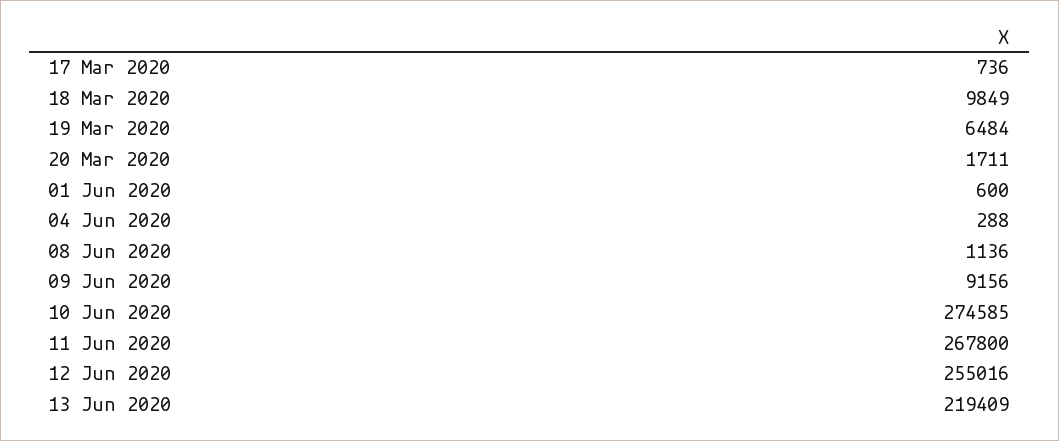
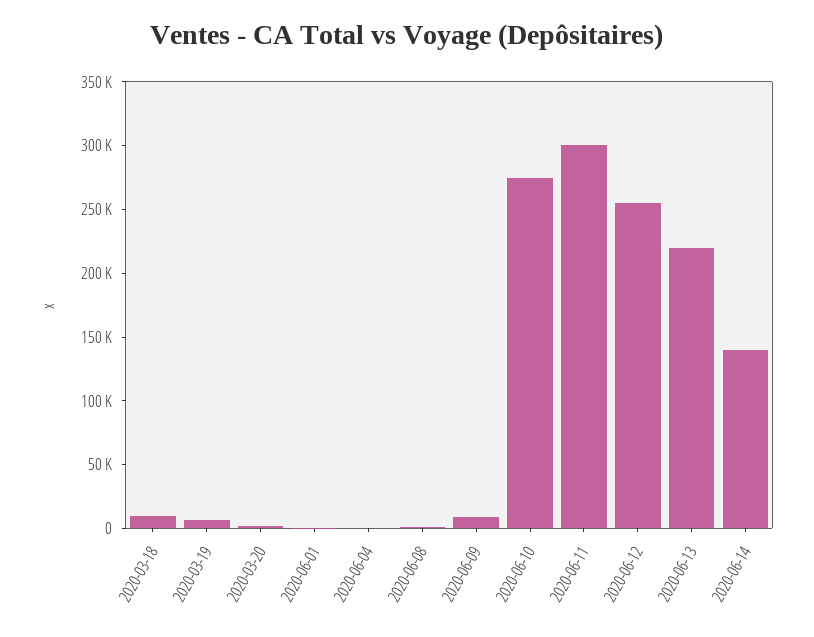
17 Mar 2020: 736 -> none
11 Jun 2020: 267800 -> 300000
2020-06-14: none -> 140000

